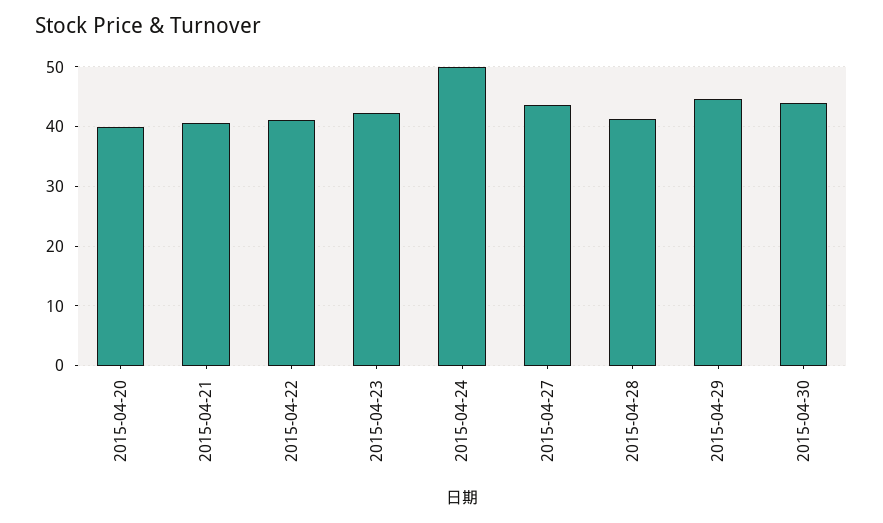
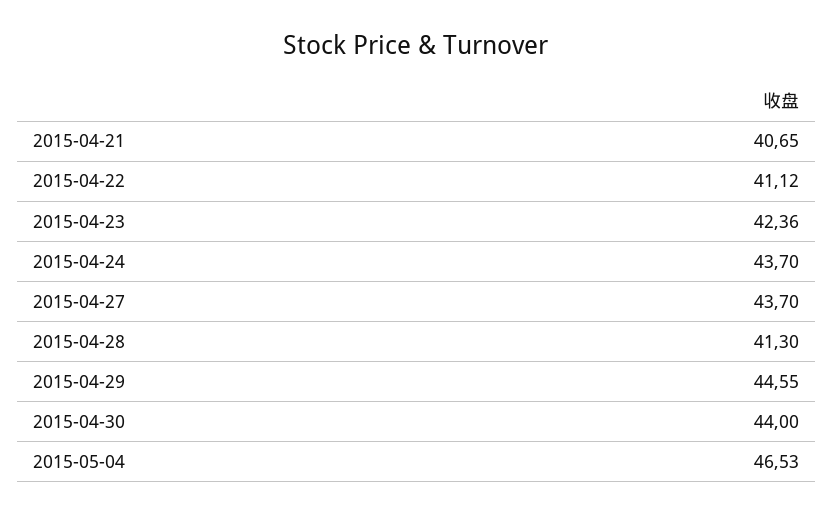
2015-04-20: 40 -> none
2015-04-24: 50 -> 43.7
2015-05-04: none -> 46.53

